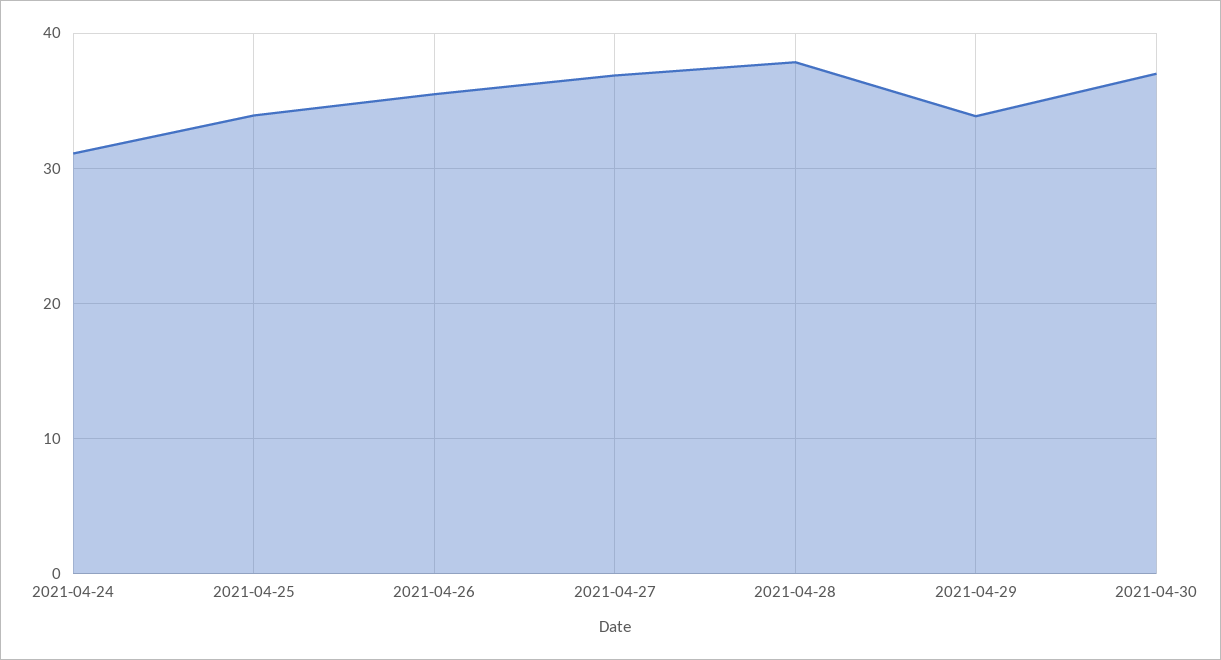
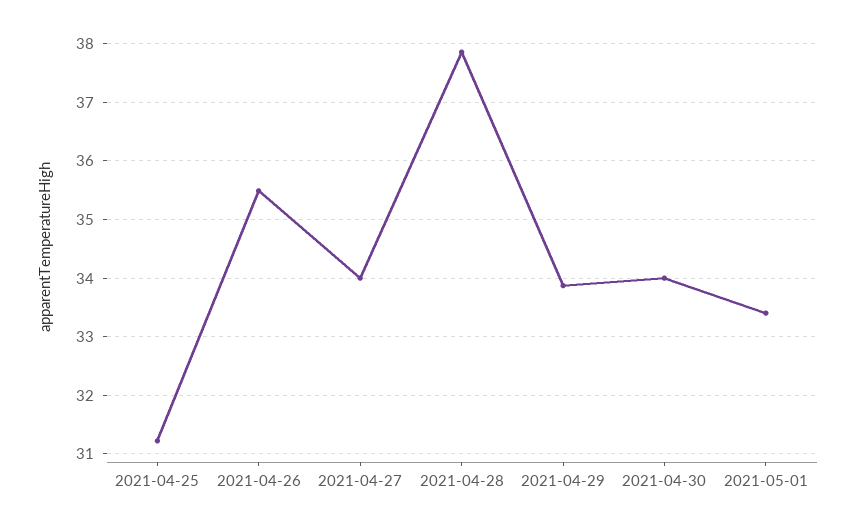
2021-04-24: 31 -> none
2021-04-25: 34 -> 31.2
2021-04-27: 37 -> 34
2021-04-30: 37 -> 34
2021-05-01: none -> 33.4

